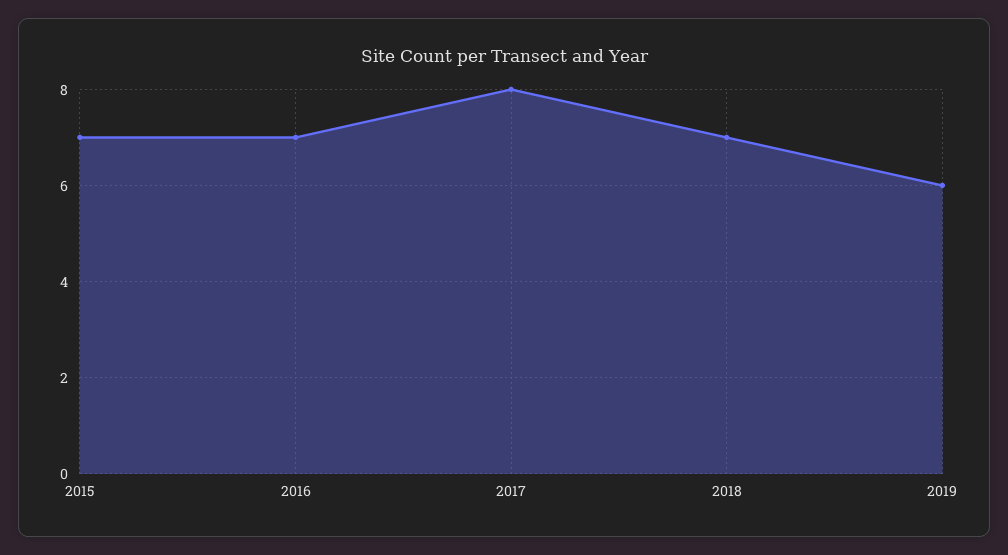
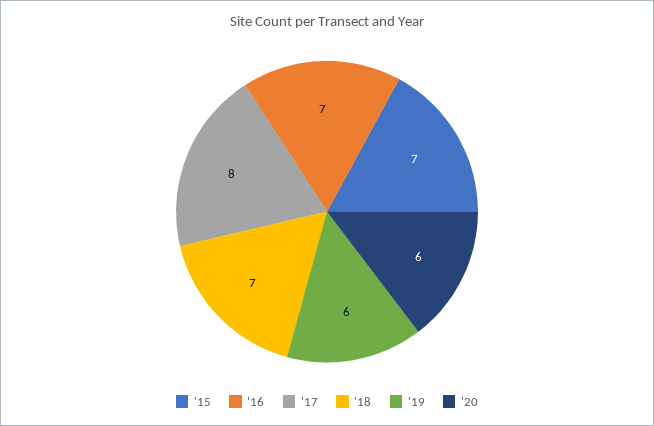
'20: none -> 6

